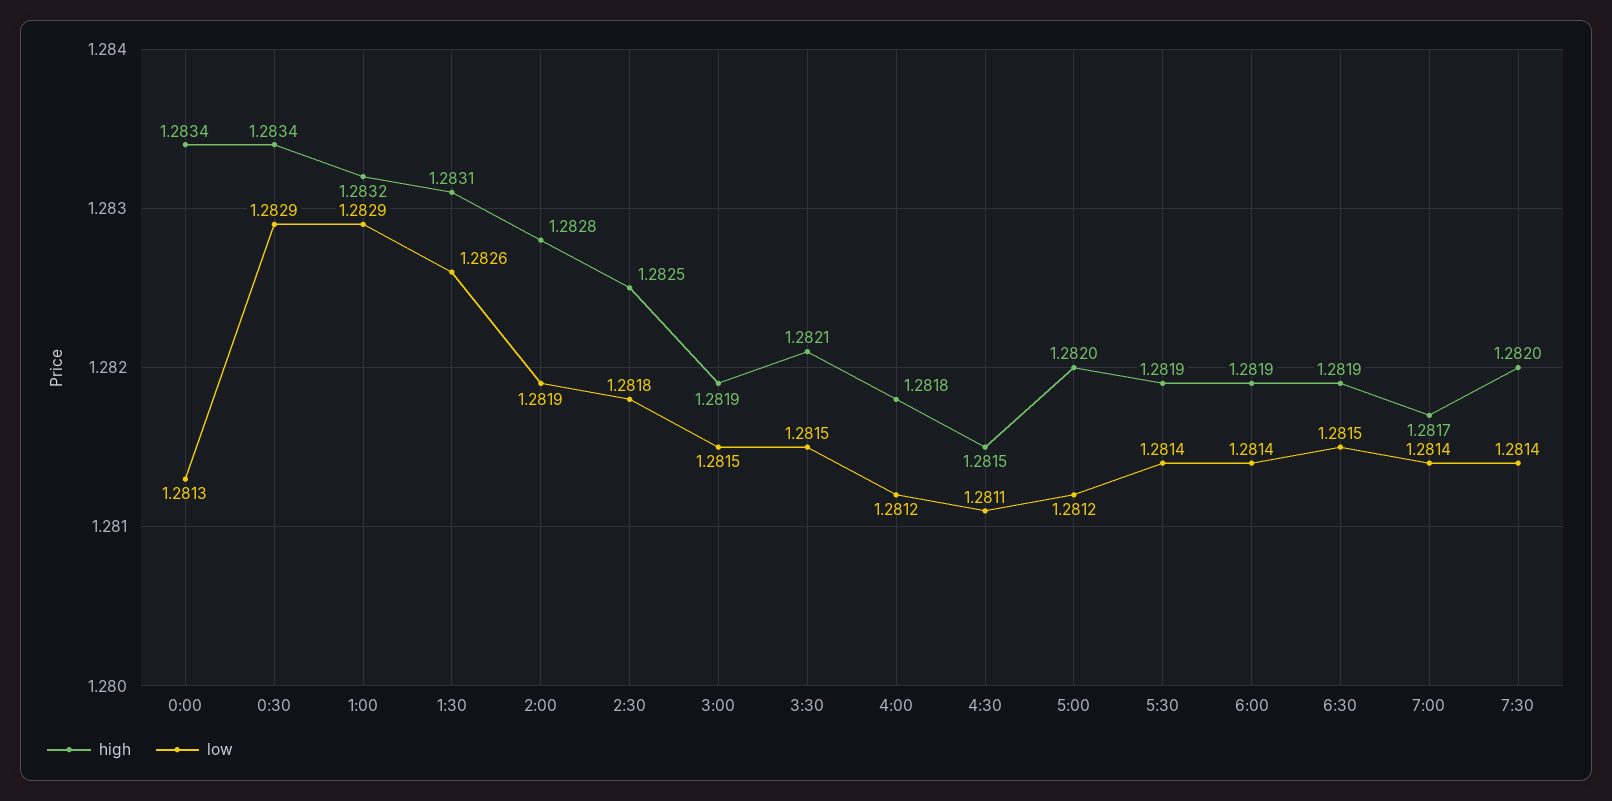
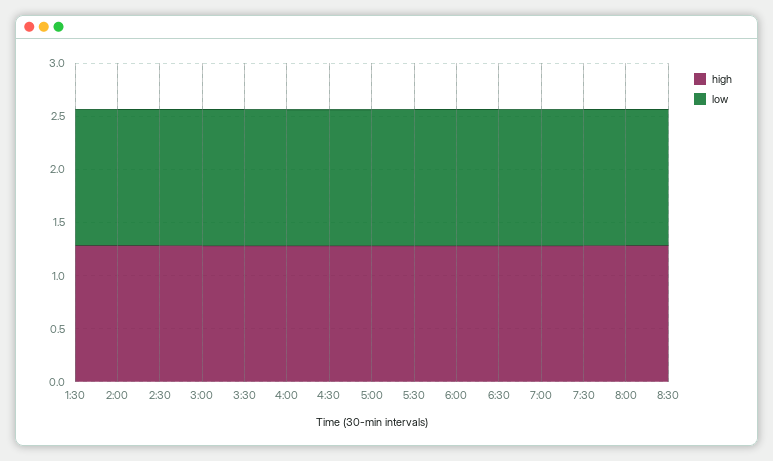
high, 0:00: 1.2834 -> none
low, 0:00: 1.2813 -> none
high, 0:30: 1.2834 -> none
low, 0:30: 1.2829 -> none
high, 1:00: 1.2832 -> none
low, 1:00: 1.2829 -> none
high, 8:00: none -> 1.3
low, 8:00: none -> 1.3
high, 8:30: none -> 1.3
low, 8:30: none -> 1.3

